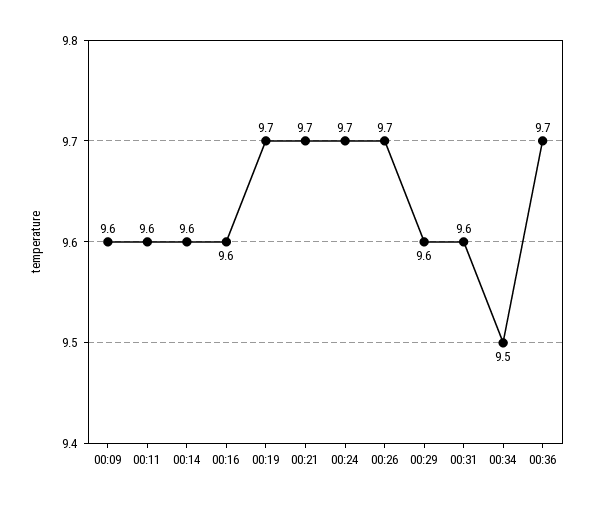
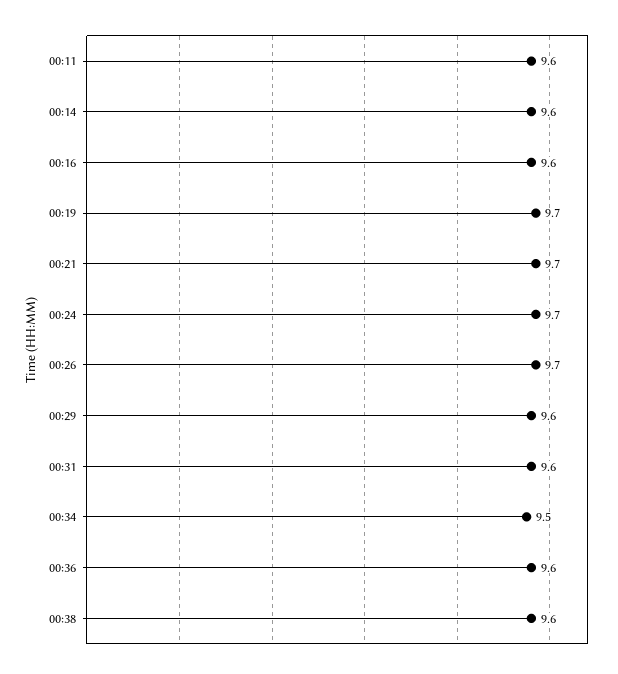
00:09: 9.6 -> none
00:36: 9.7 -> 9.6
00:38: none -> 9.6

